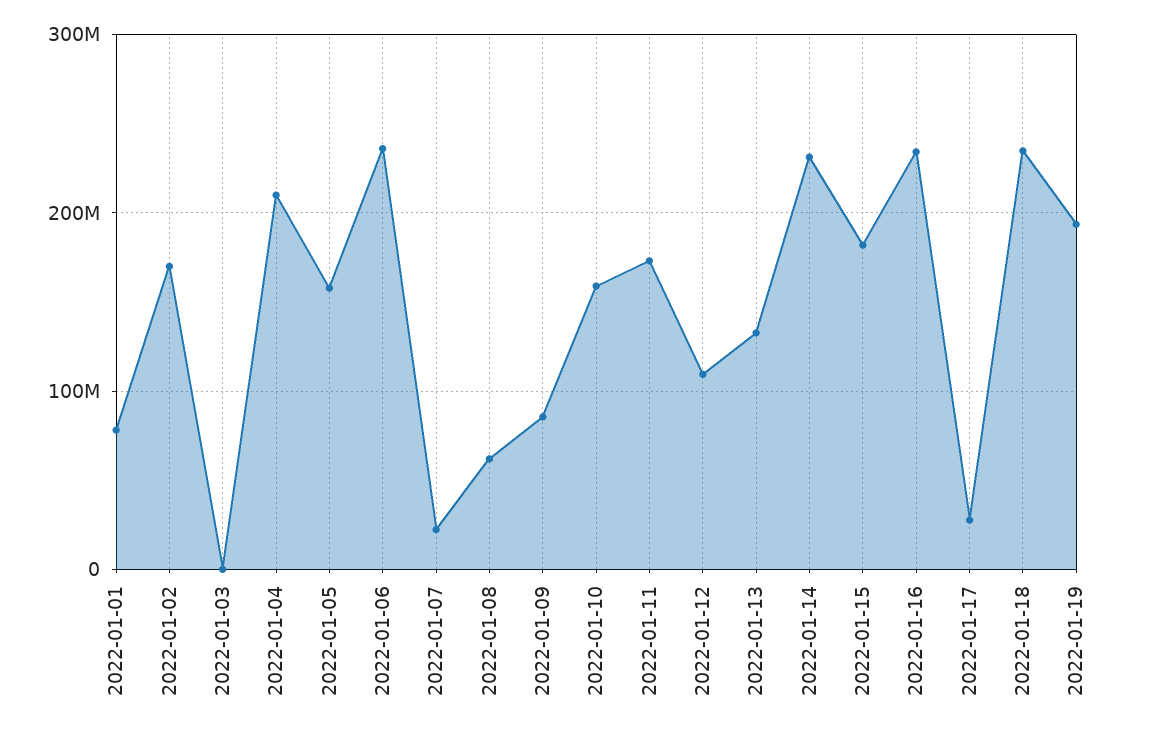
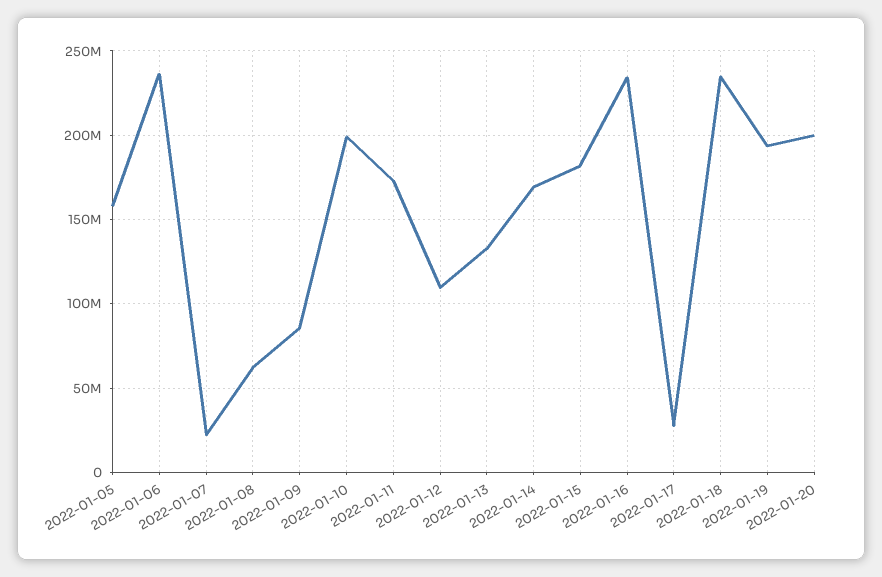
2022-01-01: 80000000 -> none
2022-01-02: 170000000 -> none
2022-01-03: 0 -> none
2022-01-04: 210000000 -> none
2022-01-10: 160000000 -> 200000000
2022-01-14: 230000000 -> 170000000
2022-01-20: none -> 200000000

